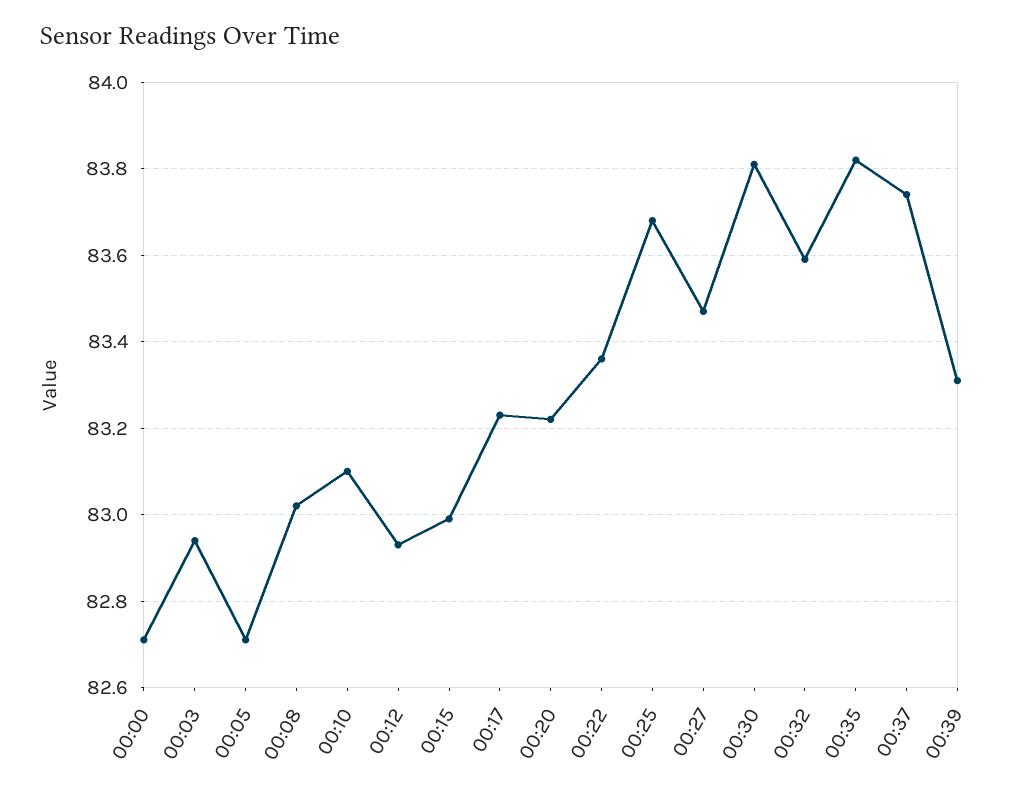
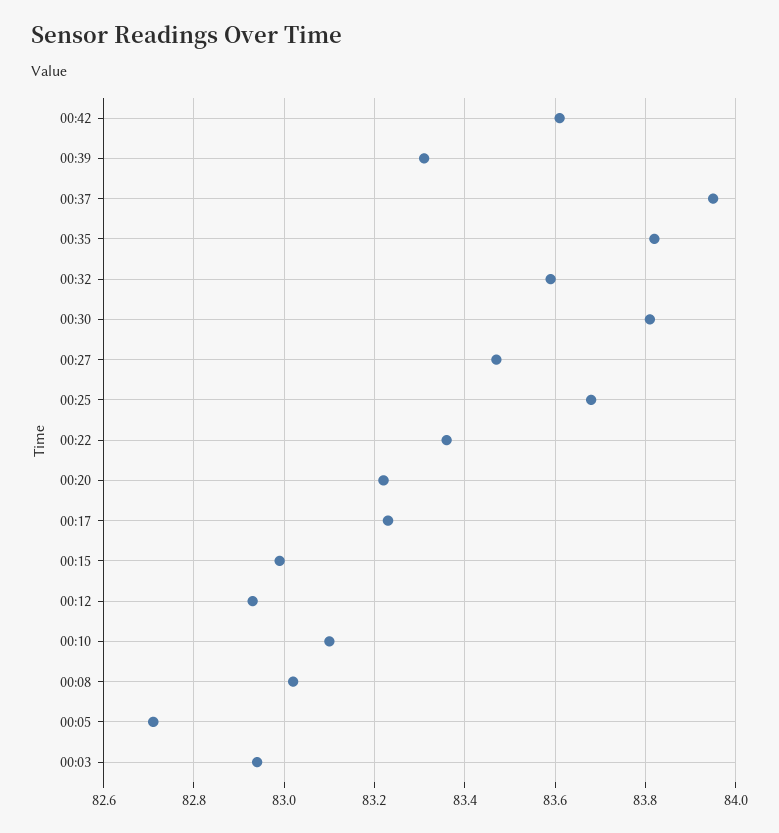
00:00: 82.7 -> none
00:37: 83.75 -> 83.95
00:42: none -> 83.6

